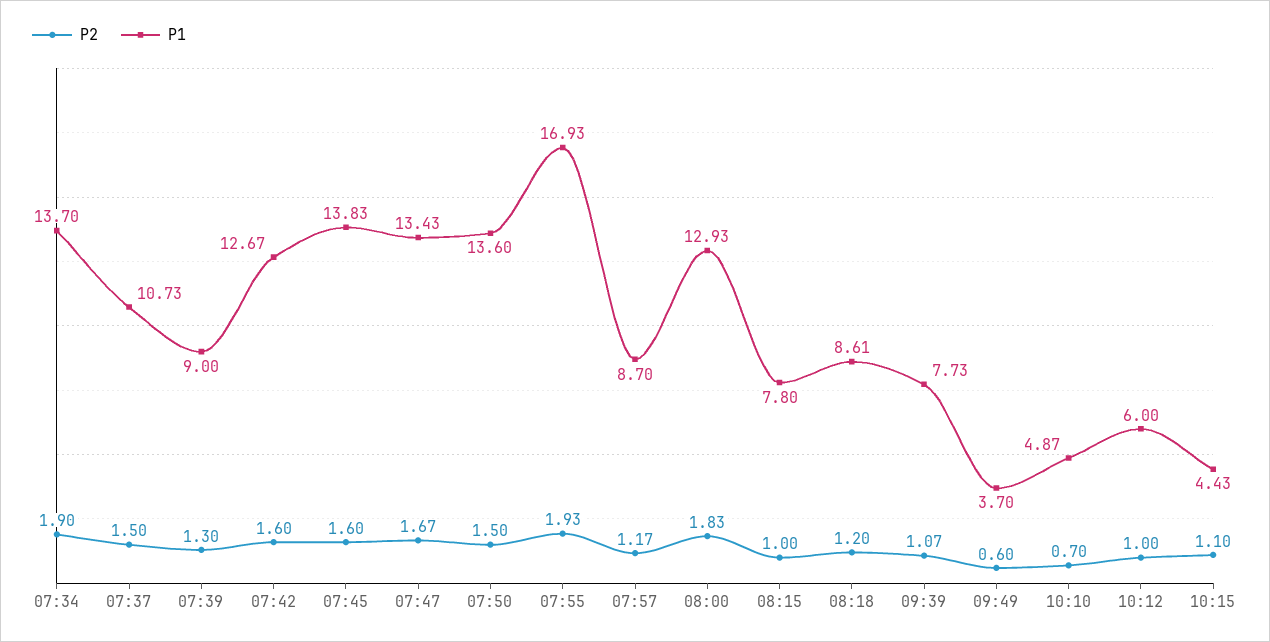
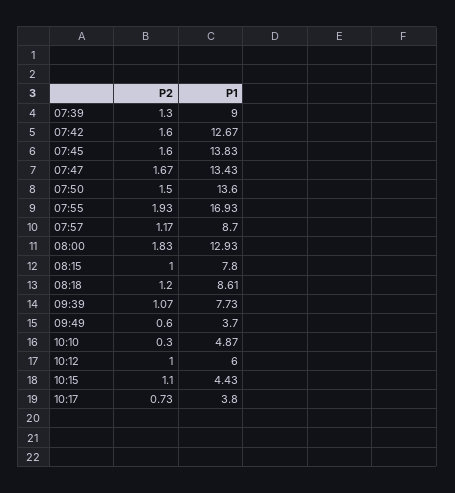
P2, 07:34: 1.9 -> none
P1, 07:34: 13.7 -> none
P2, 07:37: 1.5 -> none
P1, 07:37: 10.73 -> none
P2, 10:10: 0.7 -> 0.3
P2, 10:17: none -> 0.73
P1, 10:17: none -> 3.8

